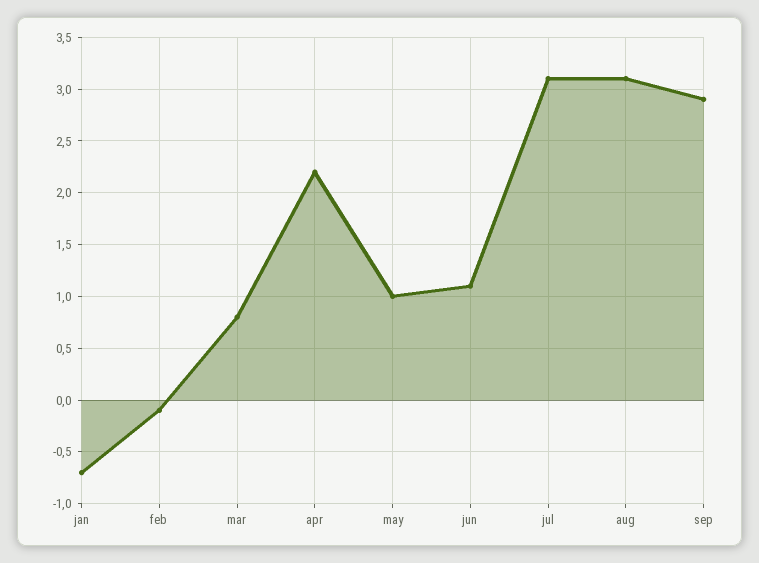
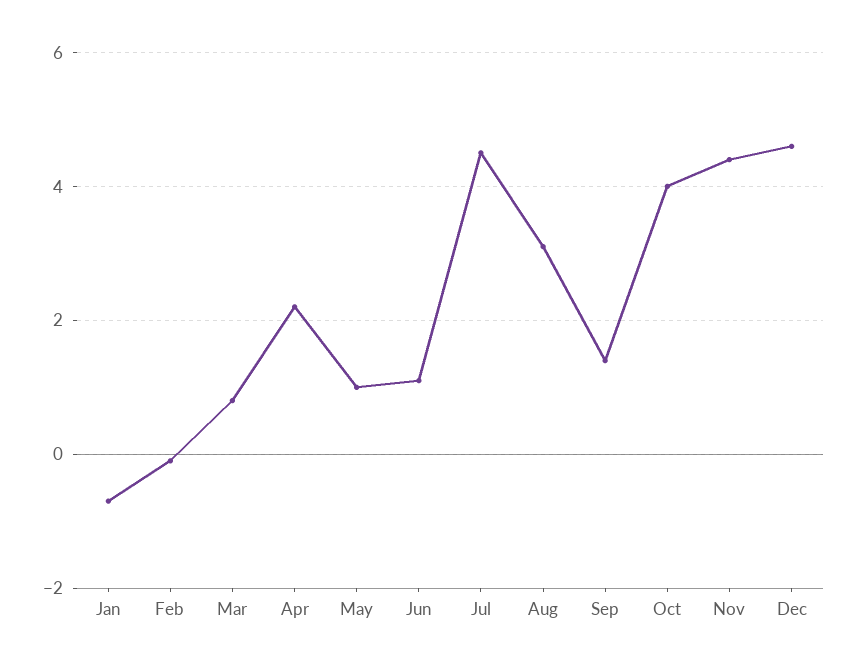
jul: 3.1 -> 4.5
sep: 2.9 -> 1.5
Oct: none -> 4
Nov: none -> 4.5
Dec: none -> 4.5

